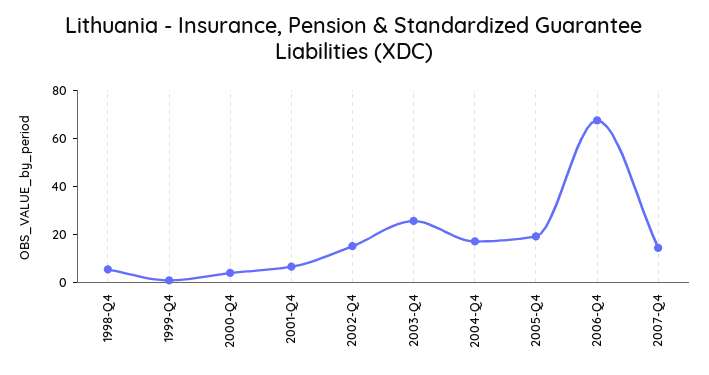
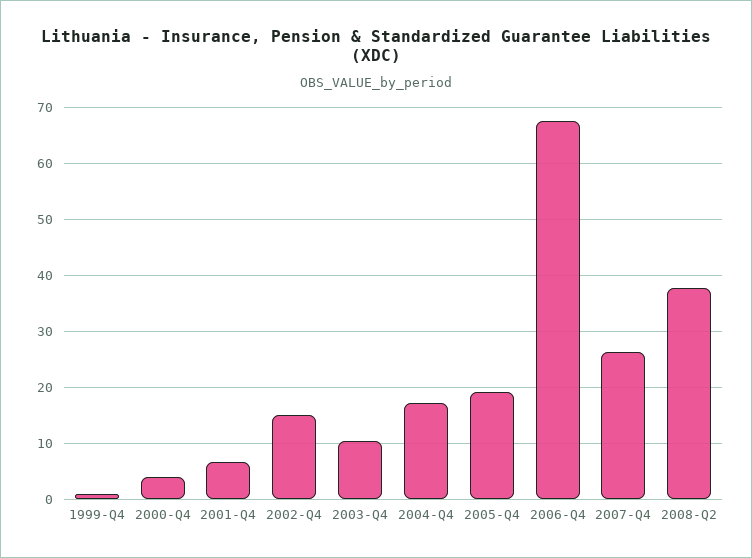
1998-Q4: 5 -> none
2003-Q4: 25 -> 10
2007-Q4: 15 -> 26
2008-Q2: none -> 38

